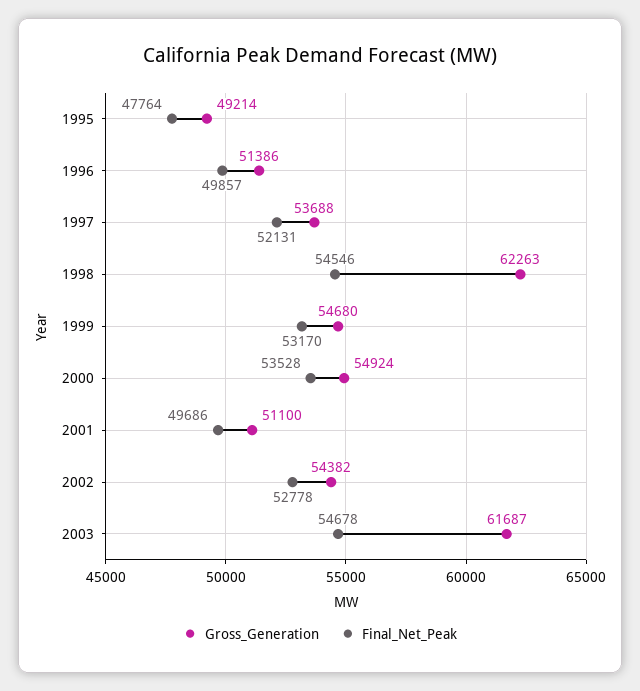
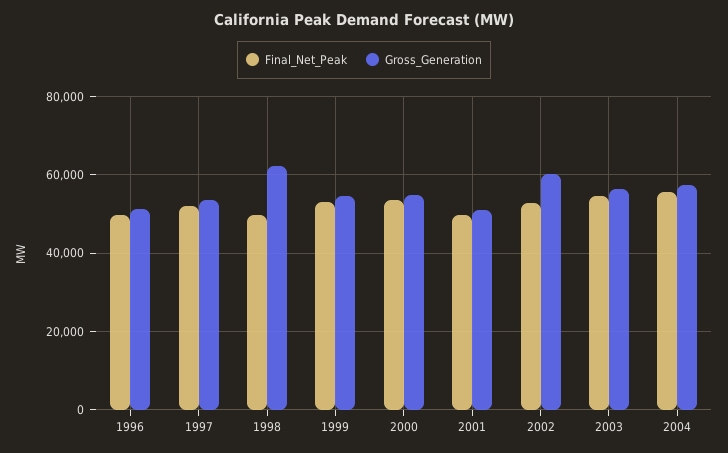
Gross_Generation, 1995: 49214 -> none
Final_Net_Peak, 1995: 47764 -> none
Final_Net_Peak, 1998: 54546 -> 50000
Gross_Generation, 2002: 54382 -> 60000
Gross_Generation, 2003: 61687 -> 56000
Final_Net_Peak, 2004: none -> 56000
Gross_Generation, 2004: none -> 58000

